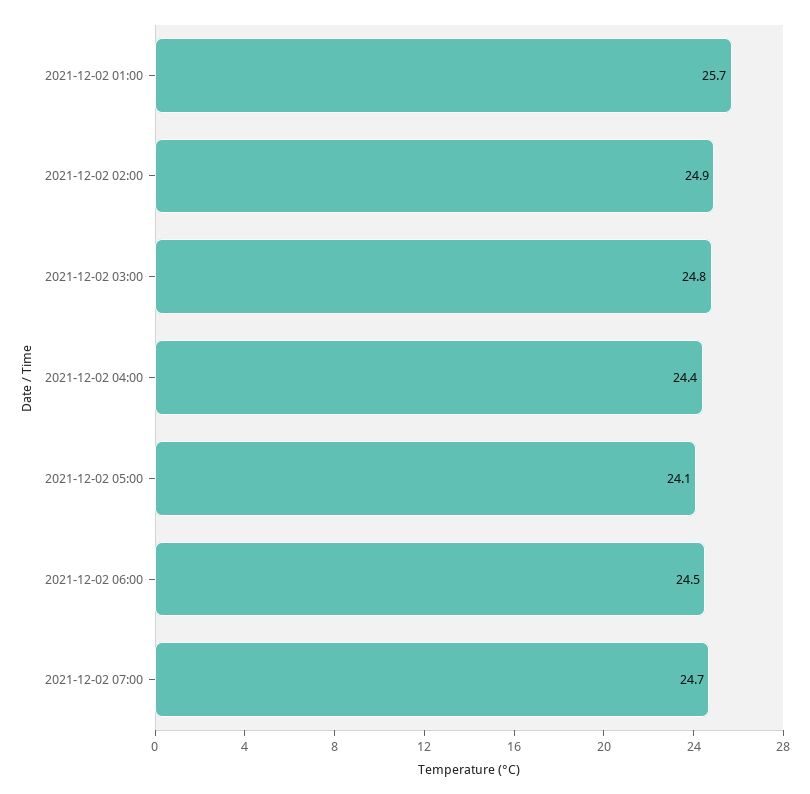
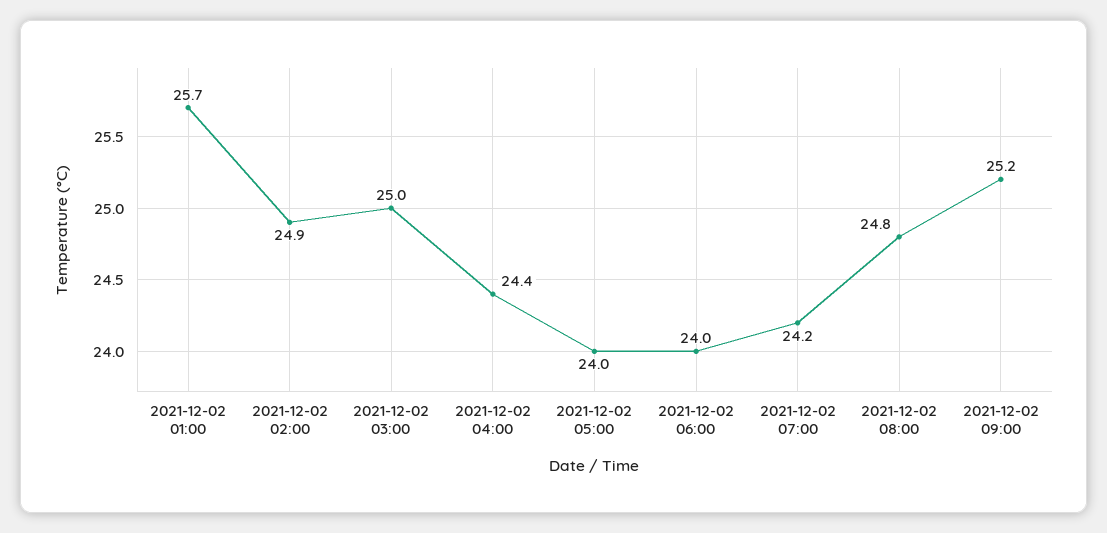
2021-12-02 03:00: 24.8 -> 25
2021-12-02 05:00: 24.1 -> 24
2021-12-02 06:00: 24.5 -> 24
2021-12-02 07:00: 24.7 -> 24.2
2021-12-02 08:00: none -> 24.8
2021-12-02 09:00: none -> 25.2

